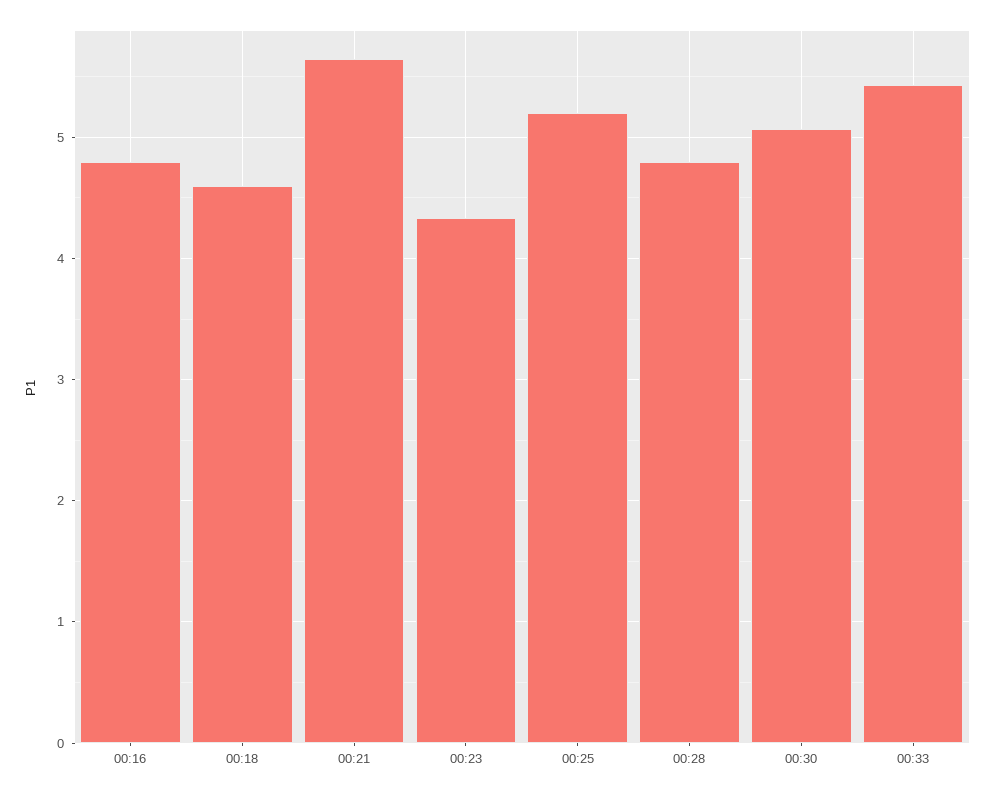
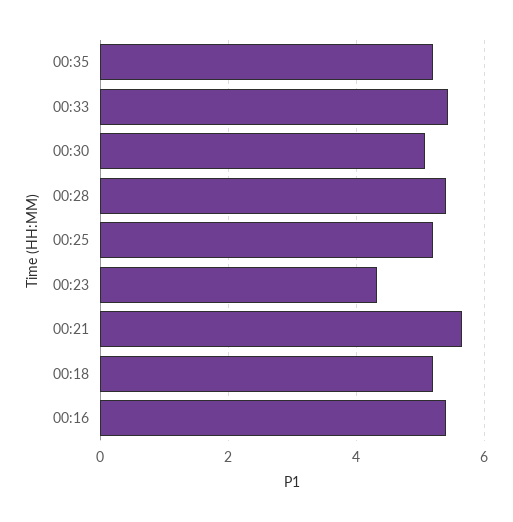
00:16: 4.8 -> 5.4
00:18: 4.6 -> 5.2
00:28: 4.8 -> 5.4
00:35: none -> 5.2

